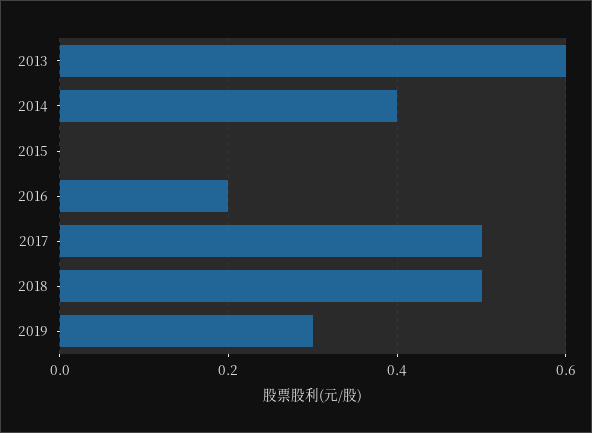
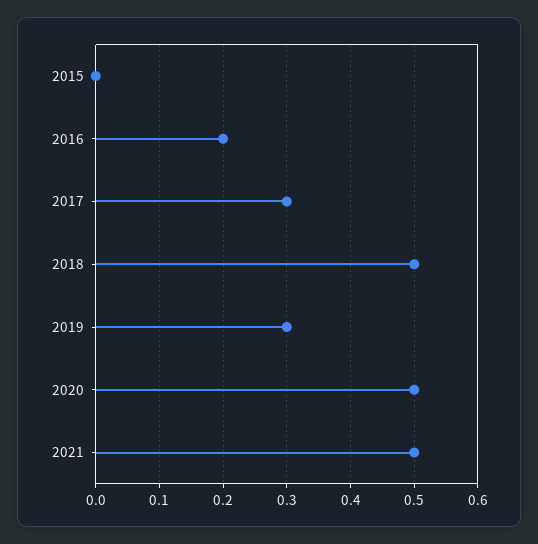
2013: 0.6 -> none
2014: 0.4 -> none
2017: 0.5 -> 0.3
2020: none -> 0.5
2021: none -> 0.5

